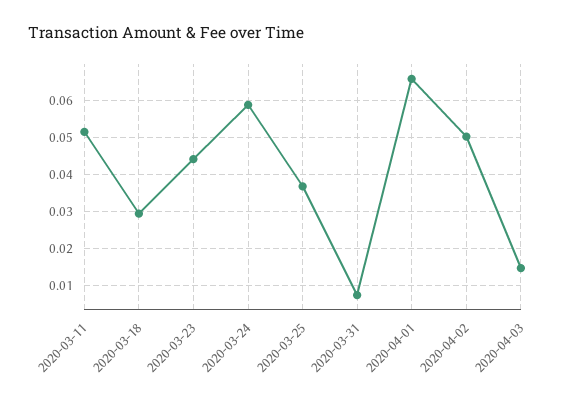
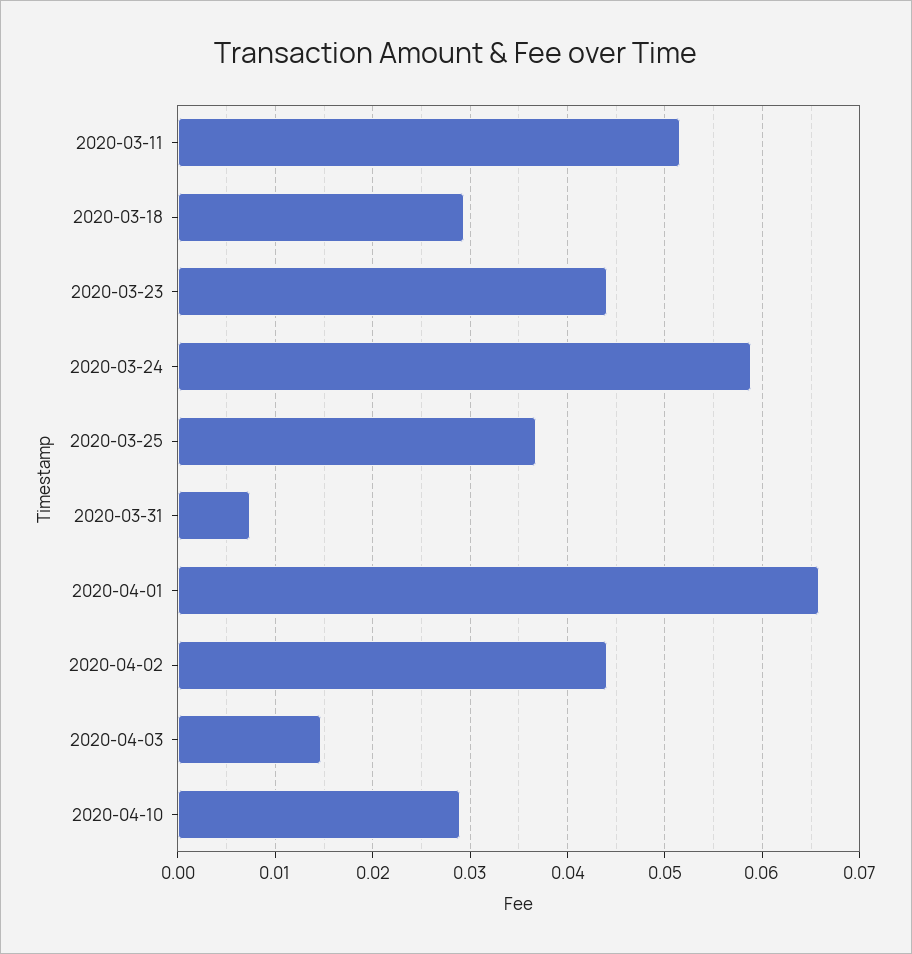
2020-04-02: 0.05 -> 0.044
2020-04-10: none -> 0.029

